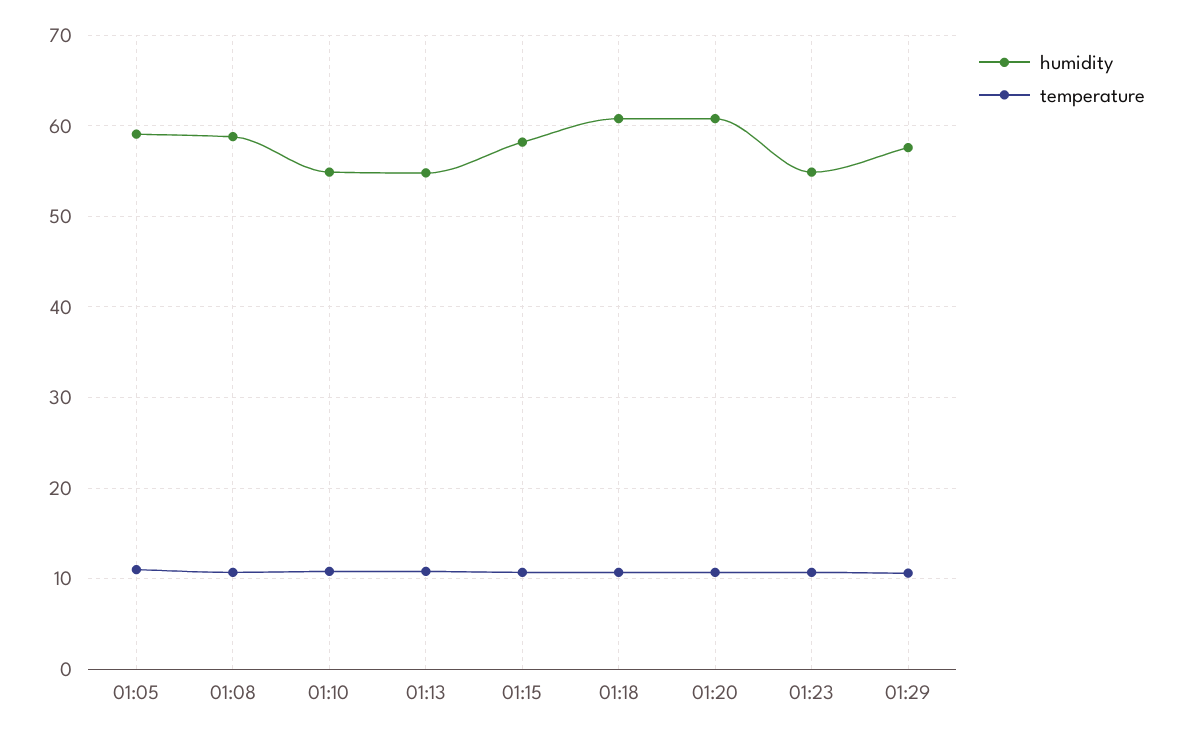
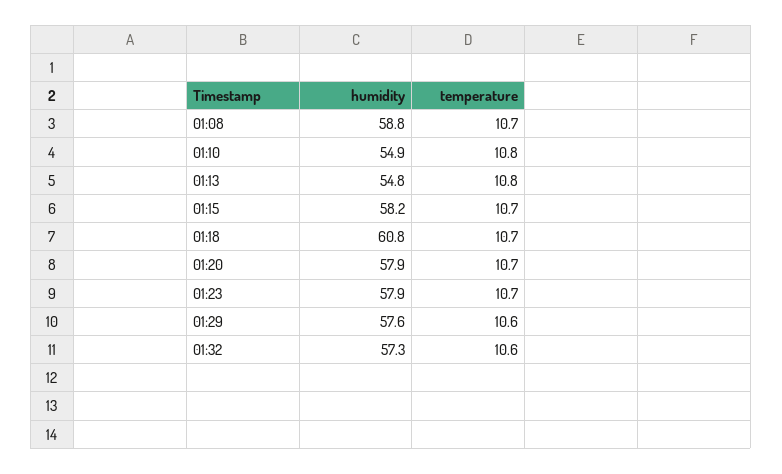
humidity, 01:05: 59 -> none
temperature, 01:05: 11 -> none
humidity, 01:20: 61 -> 57.9
humidity, 01:23: 55 -> 57.9
humidity, 01:32: none -> 57.3
temperature, 01:32: none -> 10.6

